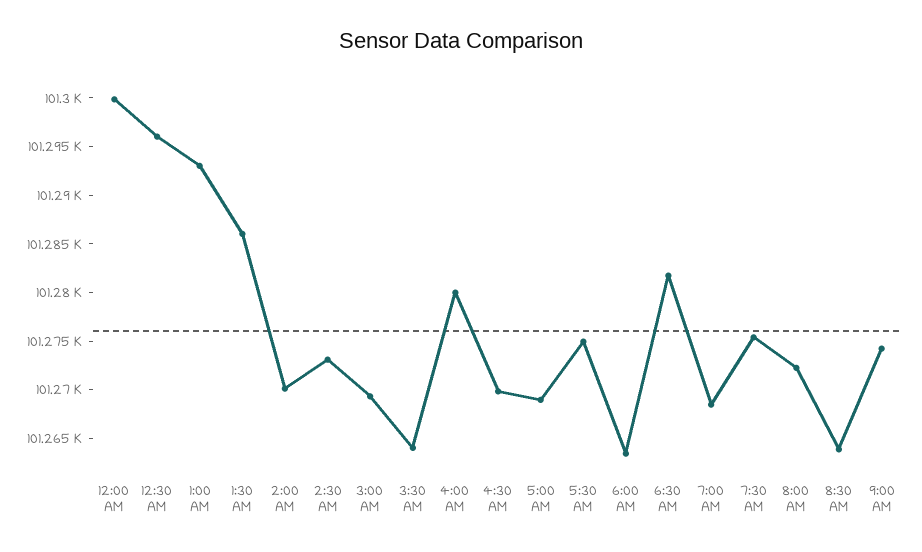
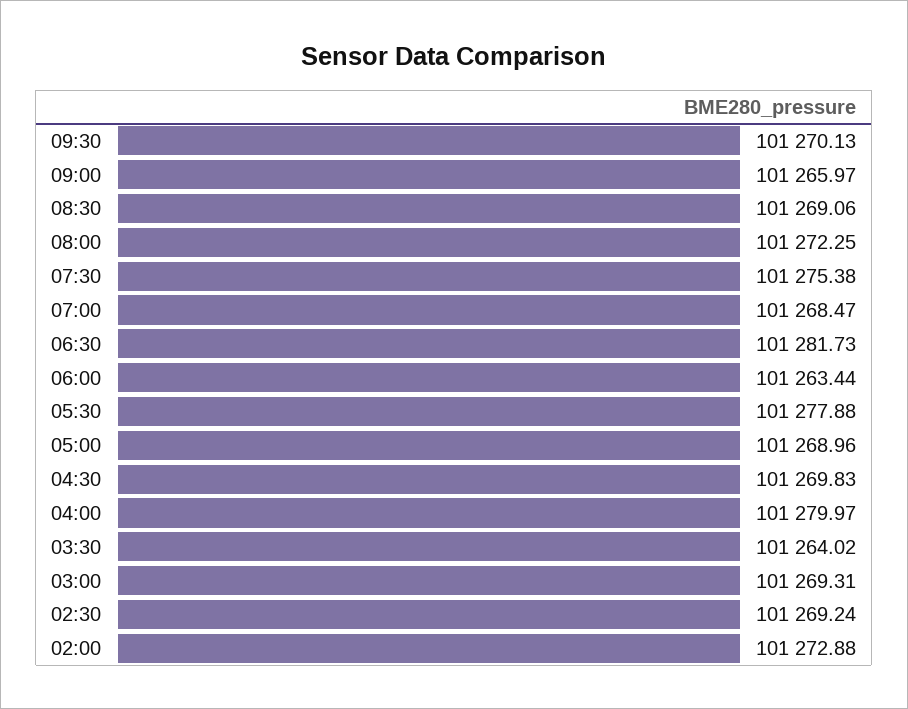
12:00 AM: 101300 -> none
12:30 AM: 101296 -> none
1:00 AM: 101293 -> none
1:30 AM: 101286 -> none
2:00 AM: 101270 -> 101272.88
2:30 AM: 101273 -> 101269.24
5:30 AM: 101275 -> 101277.88
8:30 AM: 101264 -> 101269.06
9:00 AM: 101274 -> 101265.97
09:30: none -> 101270.13

